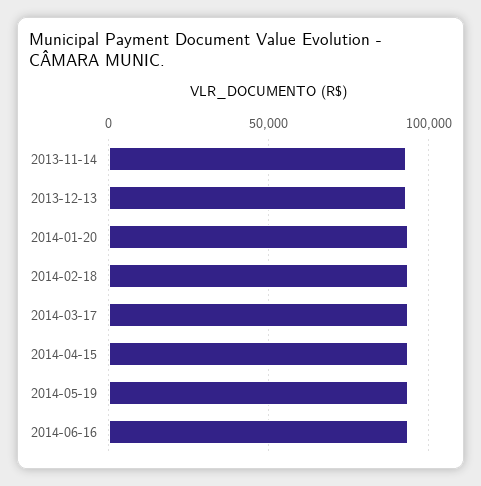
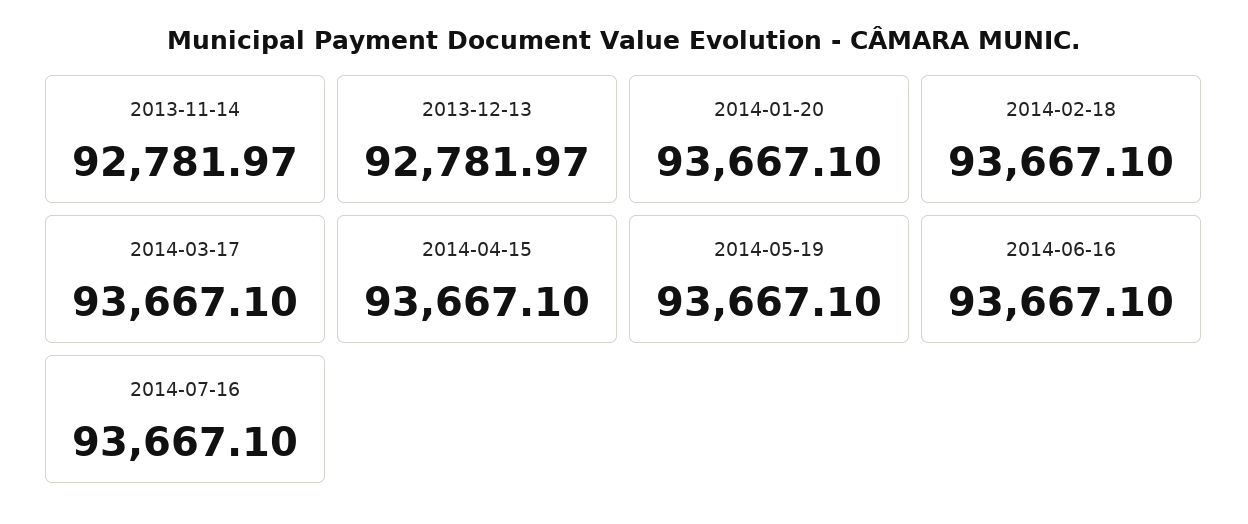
2014-07-16: none -> 93667.1

